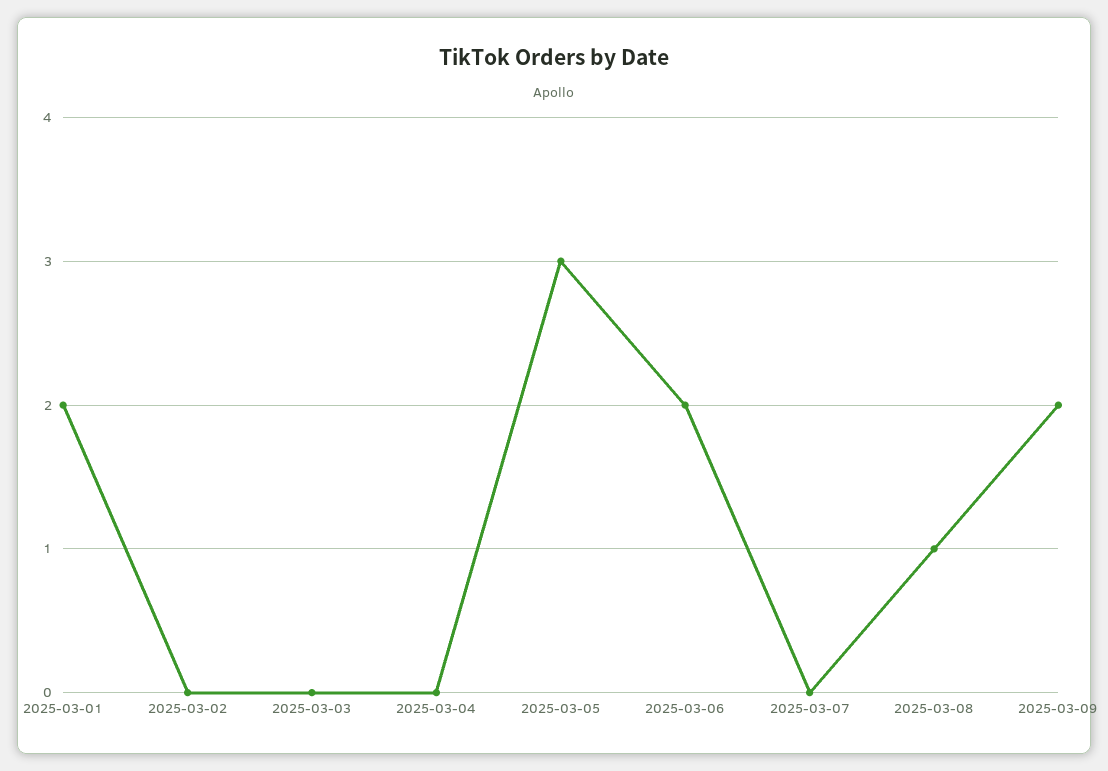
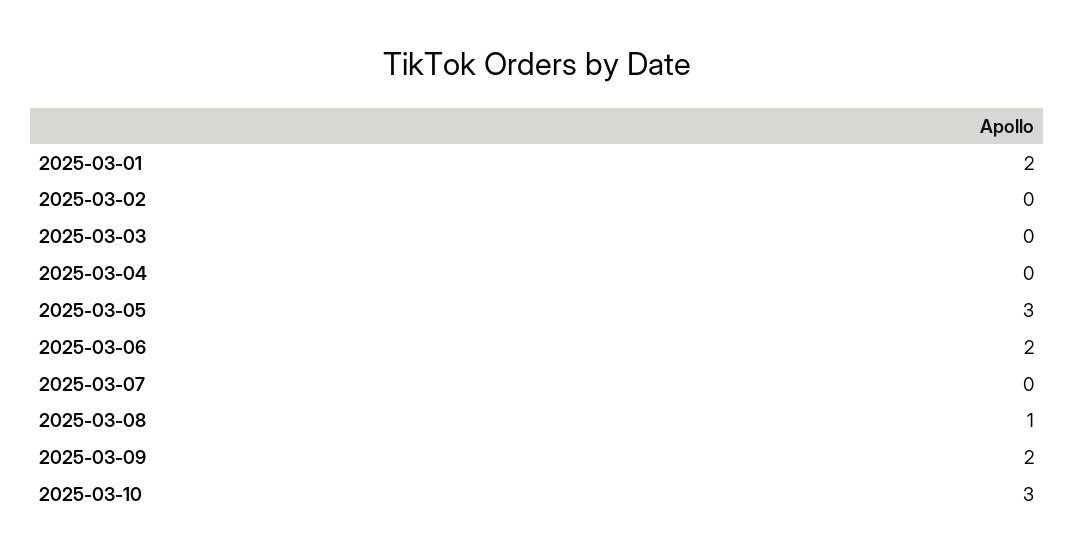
2025-03-10: none -> 3

